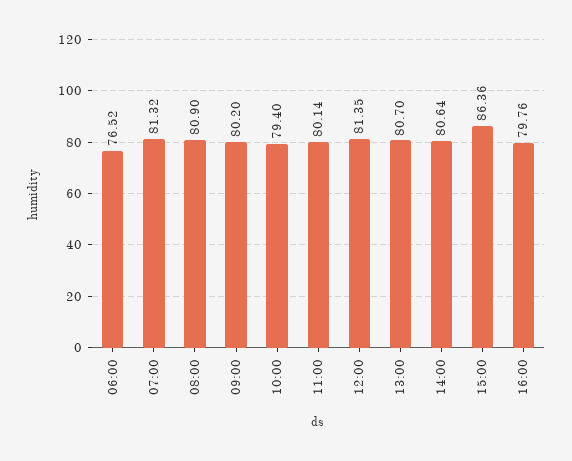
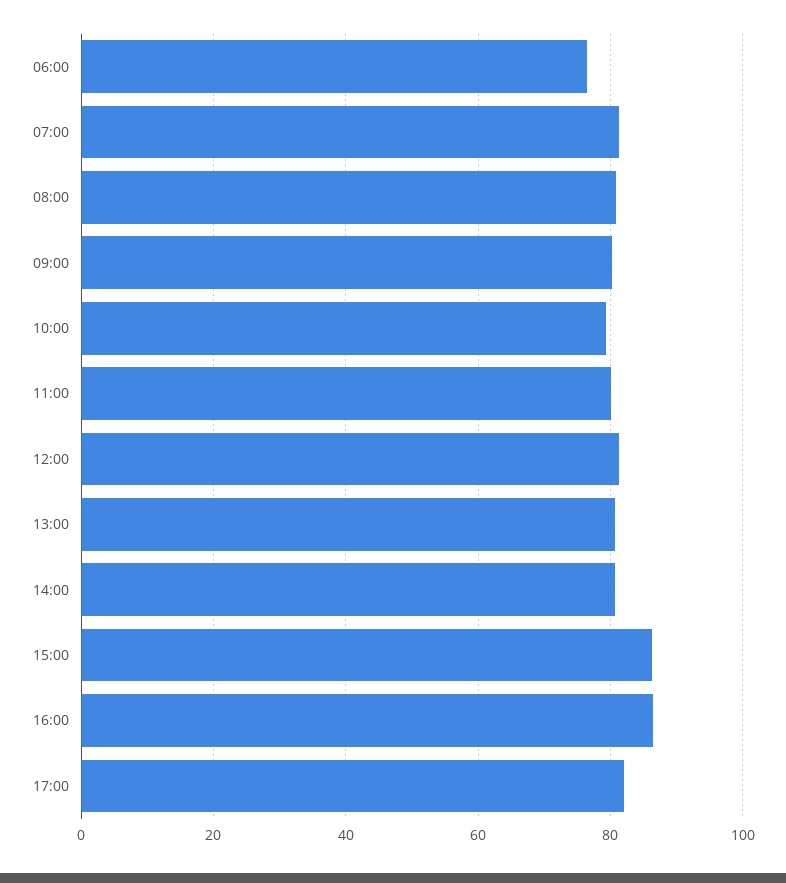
16:00: 79.76 -> 86
17:00: none -> 82

